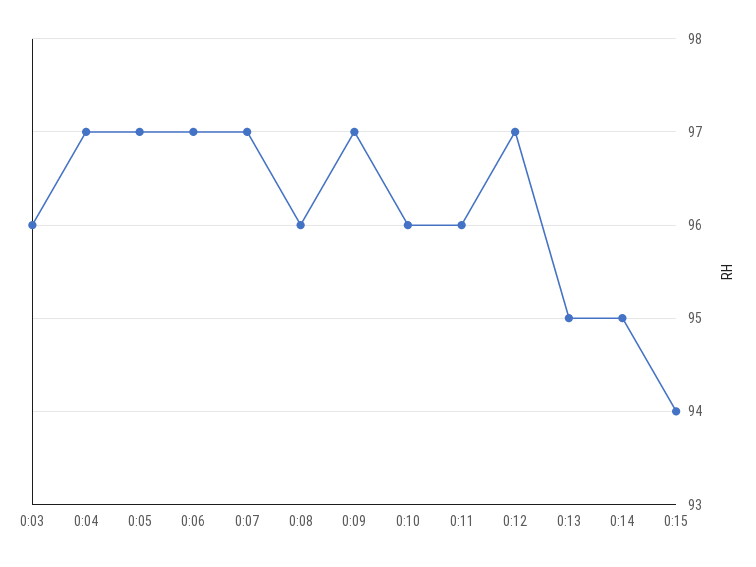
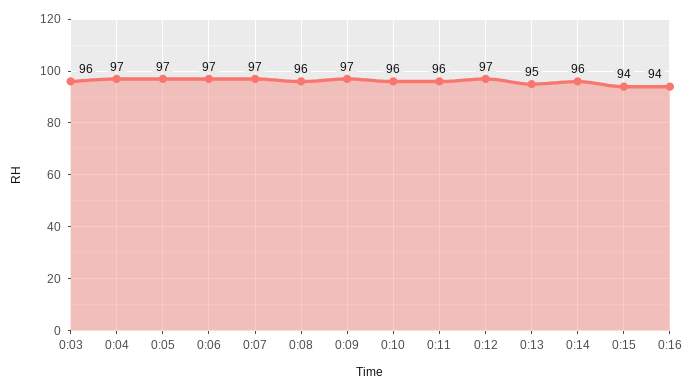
0:14: 95 -> 96
0:16: none -> 94

